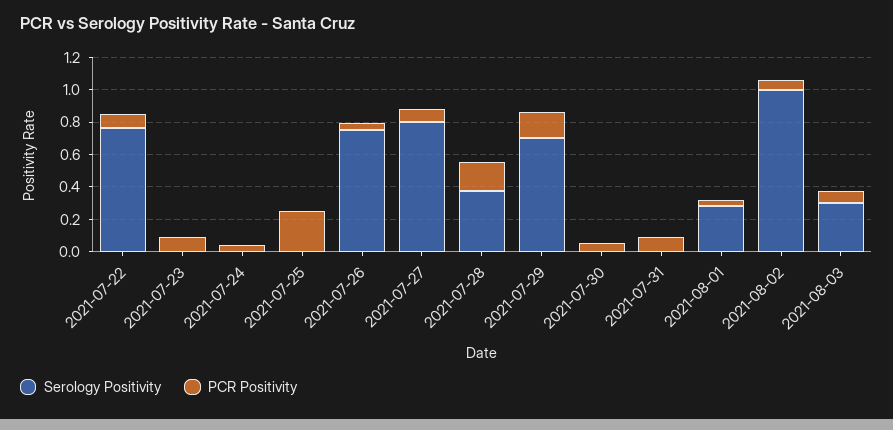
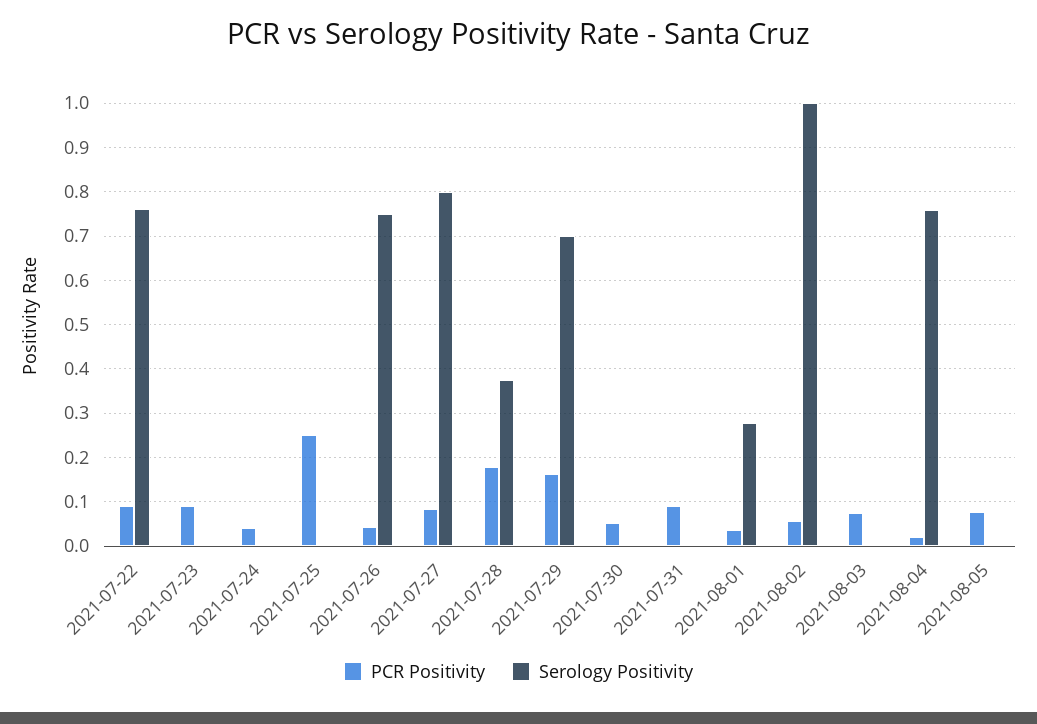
Serology Positivity, 2021-08-03: 0.3 -> 0
PCR Positivity, 2021-08-04: none -> 0.02
Serology Positivity, 2021-08-04: none -> 0.76
PCR Positivity, 2021-08-05: none -> 0.08
Serology Positivity, 2021-08-05: none -> 0

